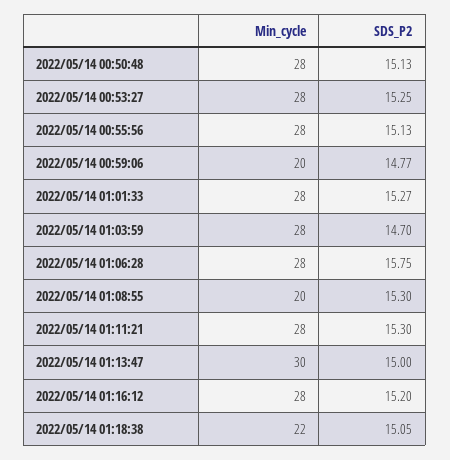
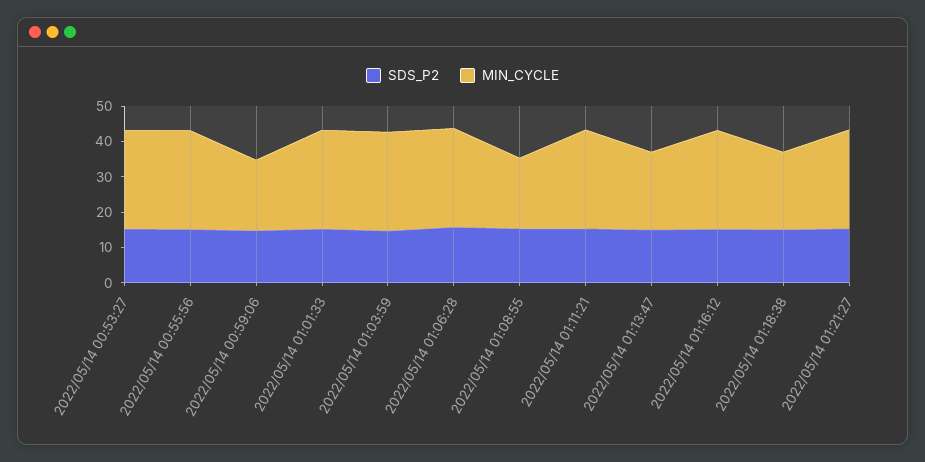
Min_cycle, 2022/05/14 00:50:48: 28 -> none
SDS_P2, 2022/05/14 00:50:48: 15.13 -> none
Min_cycle, 2022/05/14 01:13:47: 30 -> 22.5
SDS_P2, 2022/05/14 01:21:27: none -> 15
Min_cycle, 2022/05/14 01:21:27: none -> 27.5

